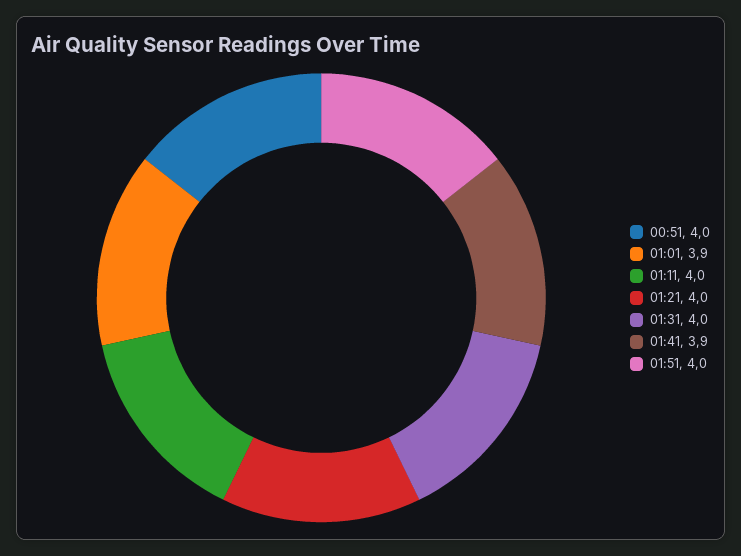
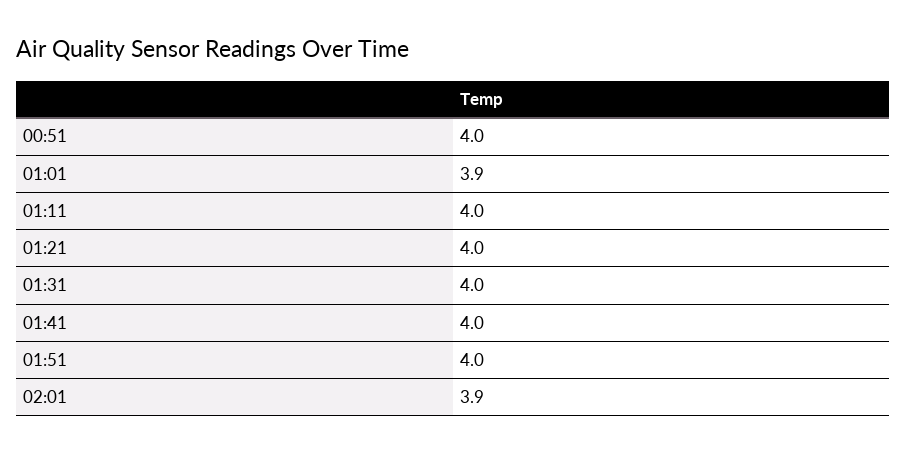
01:41: 3.9 -> 4
02:01: none -> 3.9

